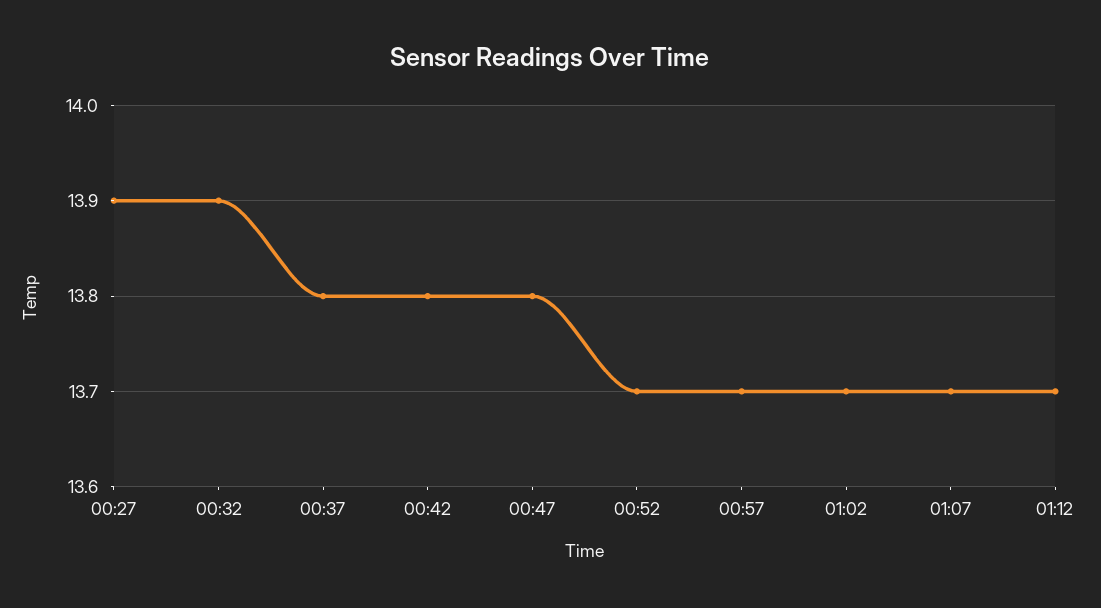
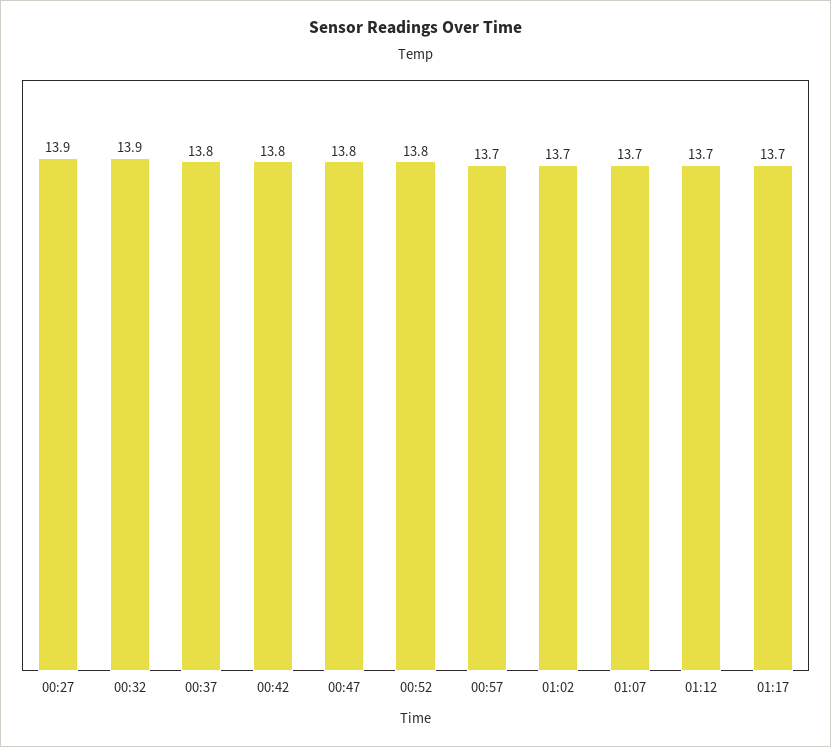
00:52: 13.7 -> 13.8
01:17: none -> 13.7

